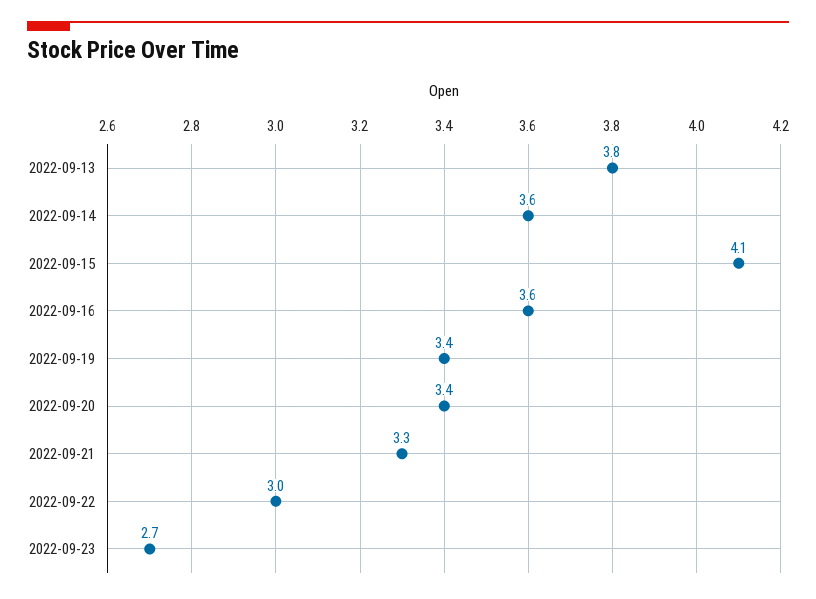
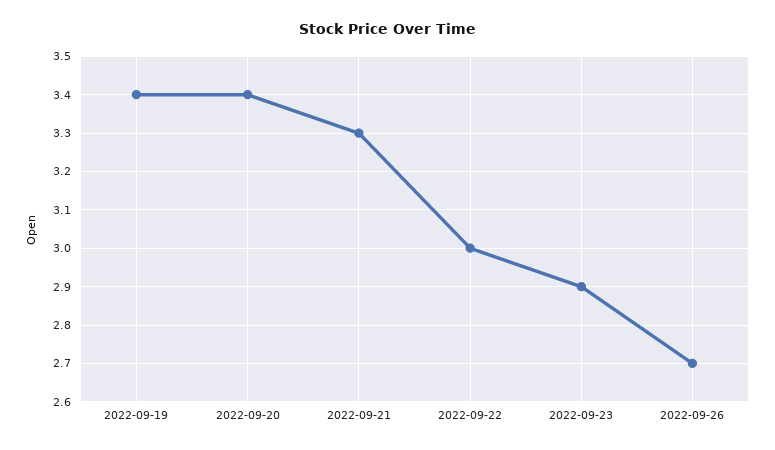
2022-09-13: 3.8 -> none
2022-09-14: 3.6 -> none
2022-09-15: 4.1 -> none
2022-09-16: 3.6 -> none
2022-09-23: 2.7 -> 2.9
2022-09-26: none -> 2.7

